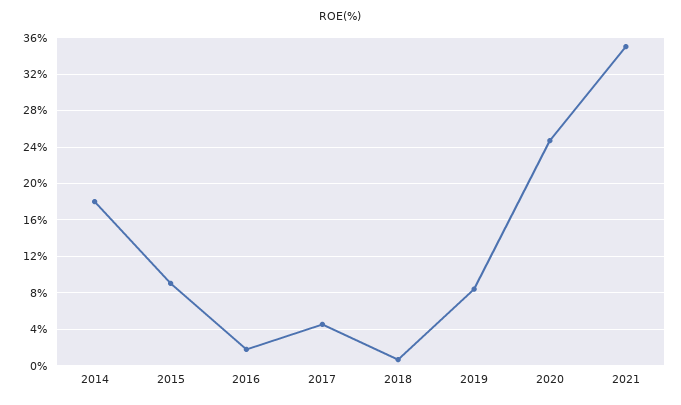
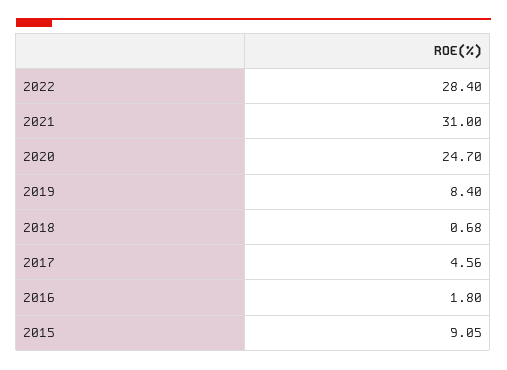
2014: 18 -> none
2021: 35 -> 31
2022: none -> 28.4

